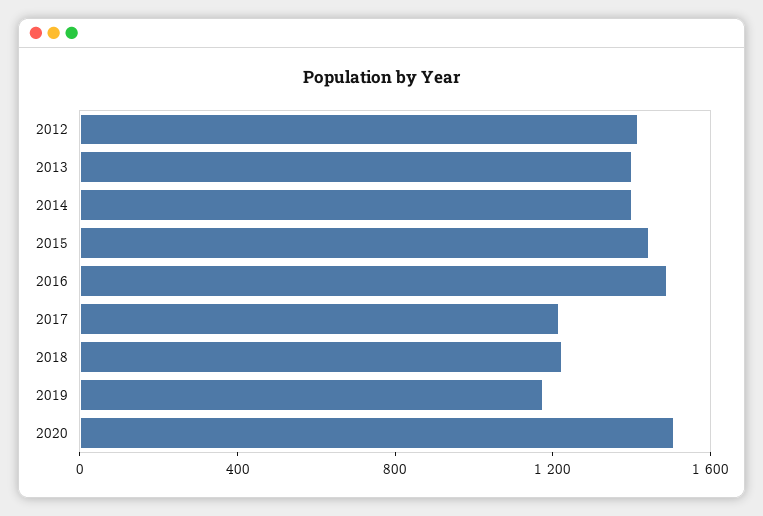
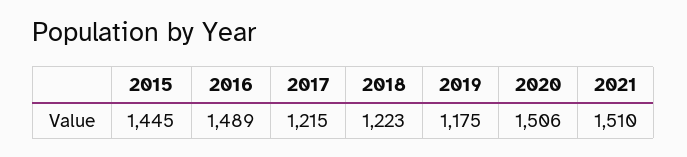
2012: 1400 -> none
2013: 1400 -> none
2014: 1400 -> none
2021: none -> 1510

